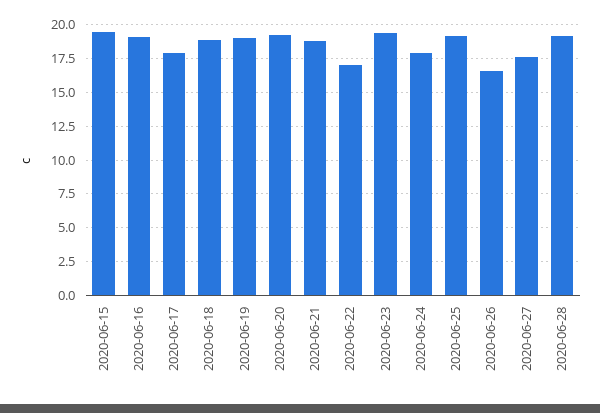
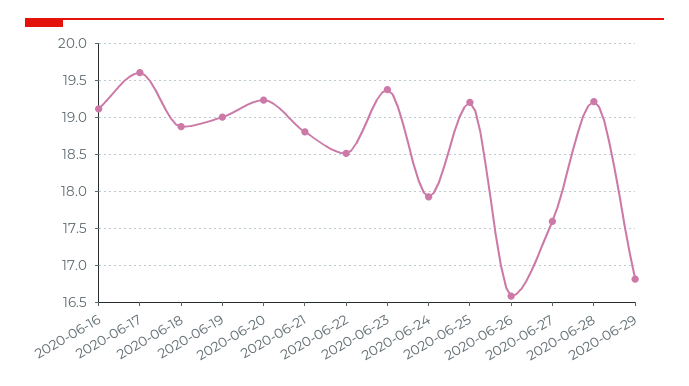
2020-06-15: 19.5 -> none
2020-06-17: 18 -> 19.6
2020-06-22: 17 -> 18.5
2020-06-29: none -> 16.8

